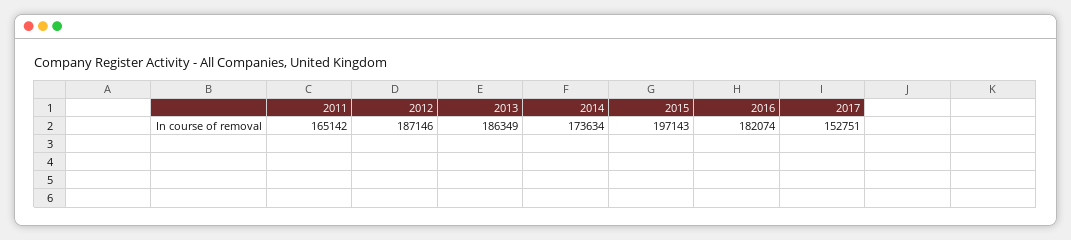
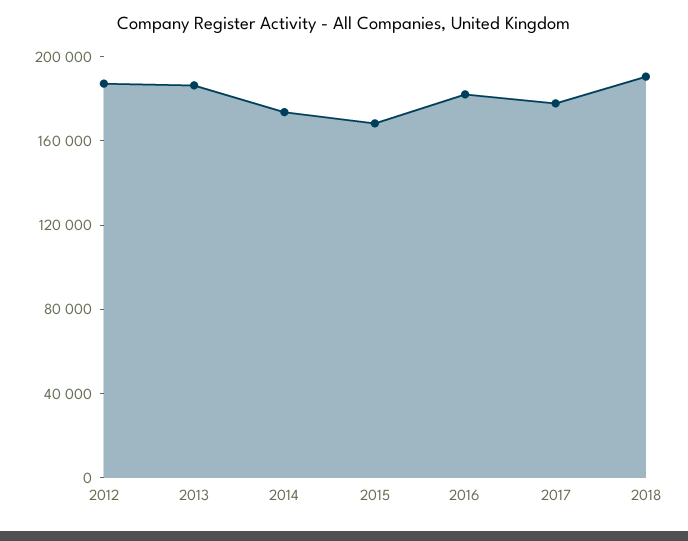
2011: 165142 -> none
2015: 197143 -> 170000
2017: 152751 -> 180000
2018: none -> 190000

